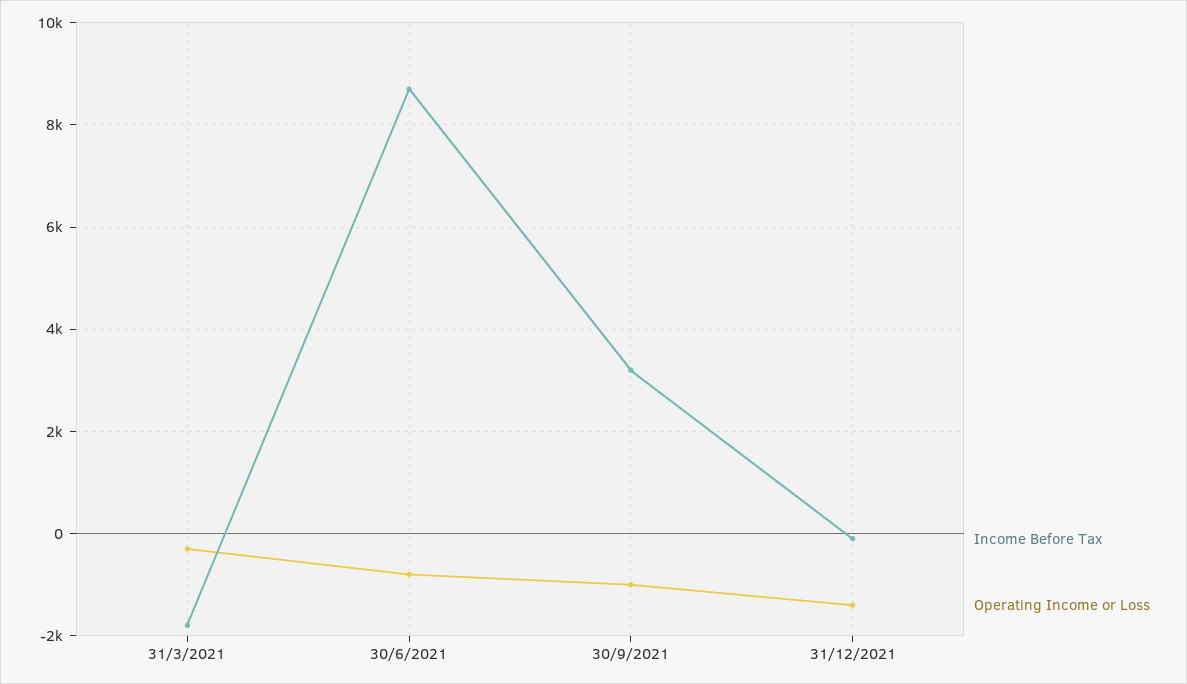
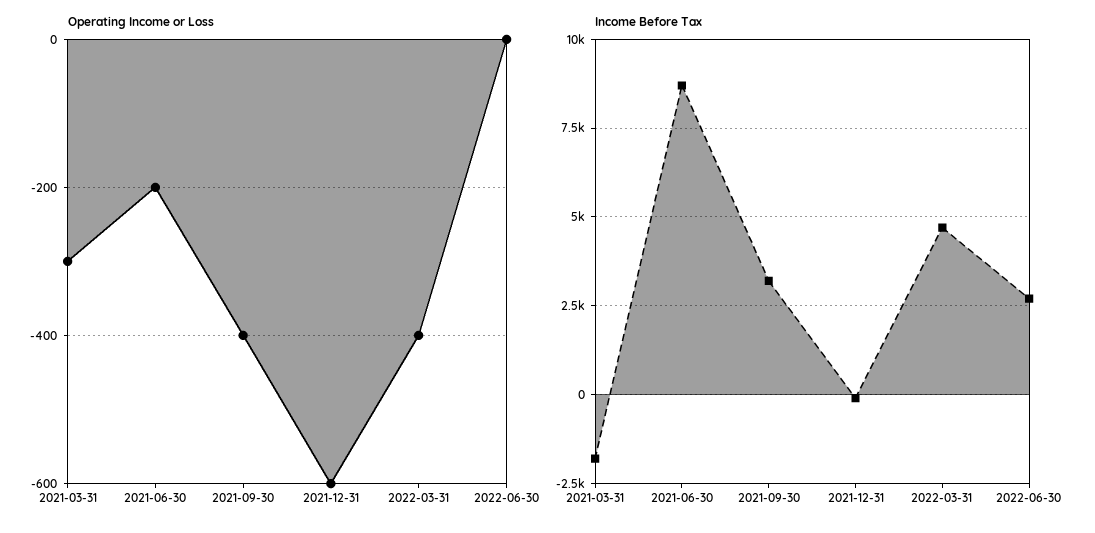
Operating Income or Loss, 30/6/2021: -800 -> -200
Operating Income or Loss, 30/9/2021: -1000 -> -400
Operating Income or Loss, 31/12/2021: -1400 -> -600
Operating Income or Loss, 2022-03-31: none -> -400
Operating Income or Loss, 2022-06-30: none -> 0
Income Before Tax, 2022-03-31: none -> 4750
Income Before Tax, 2022-06-30: none -> 2750

